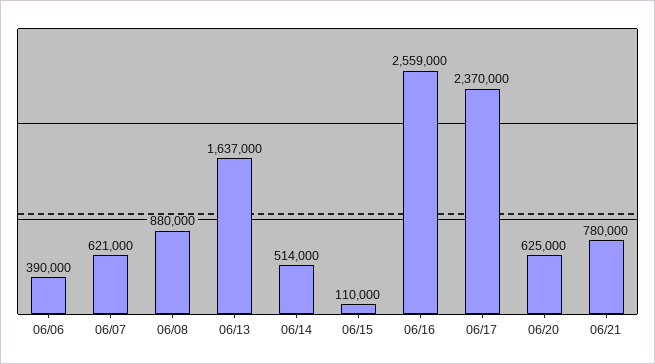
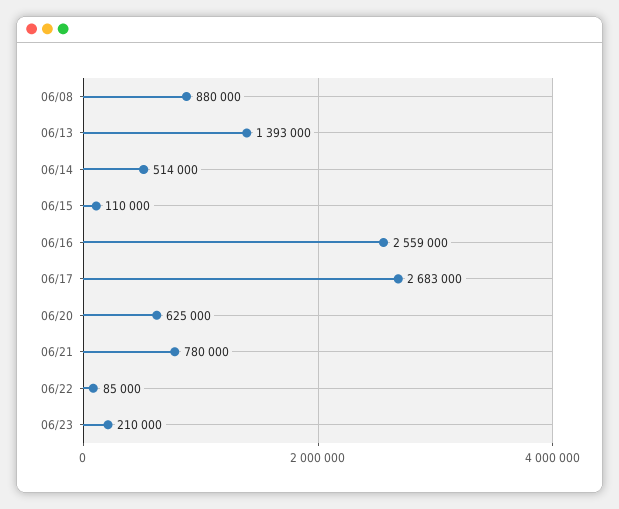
06/06: 390000 -> none
06/07: 621000 -> none
06/13: 1637000 -> 1393000
06/17: 2370000 -> 2683000
06/22: none -> 85000
06/23: none -> 210000

